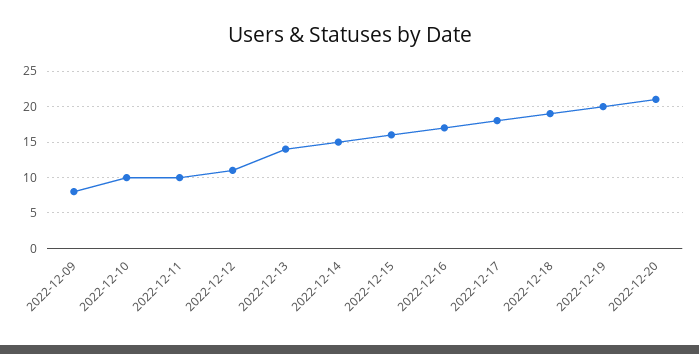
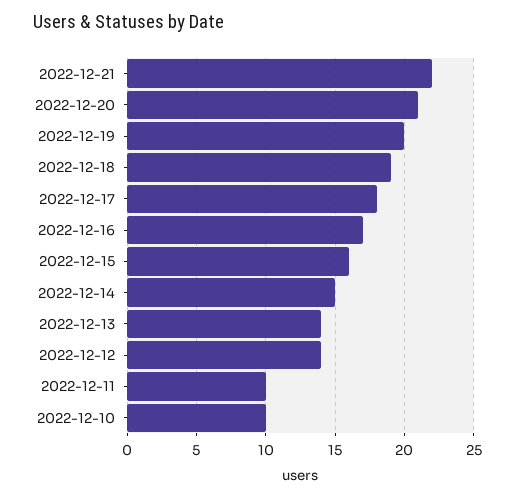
2022-12-09: 8 -> none
2022-12-12: 11 -> 14
2022-12-21: none -> 22

